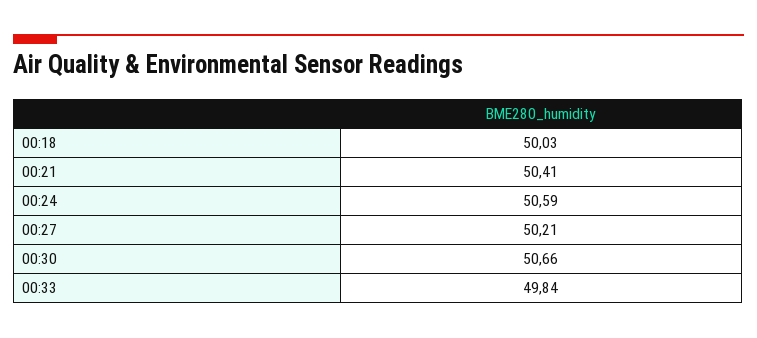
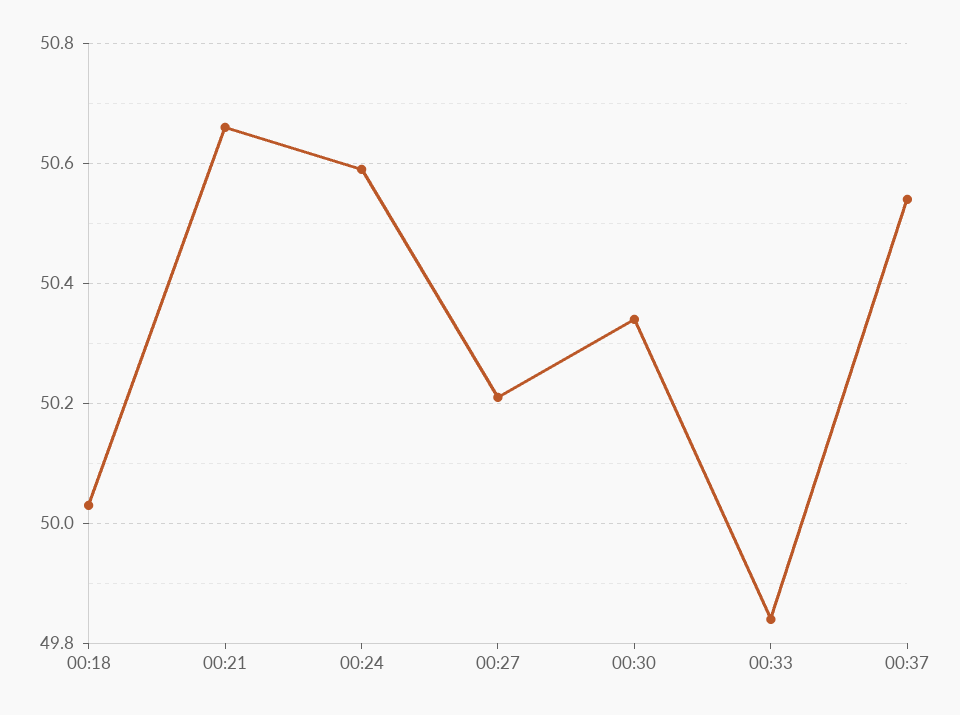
00:21: 50.41 -> 50.65
00:30: 50.66 -> 50.35
00:37: none -> 50.55

